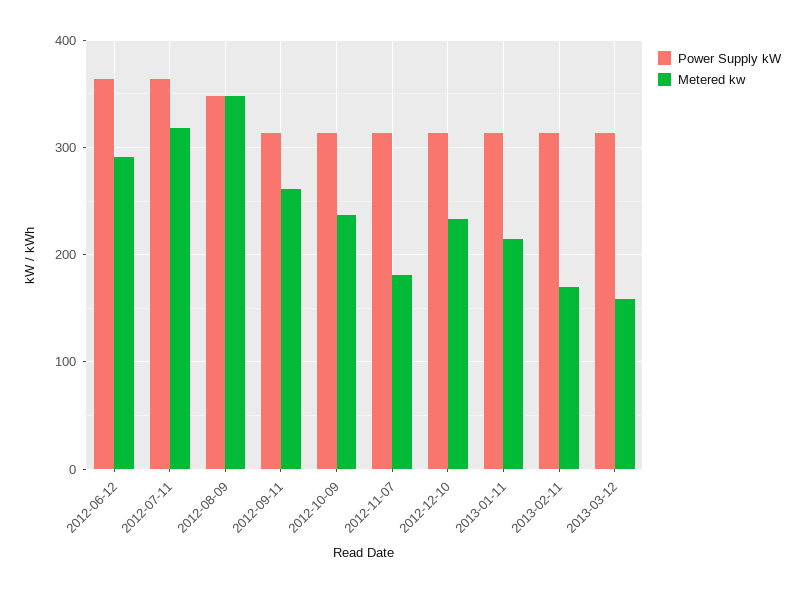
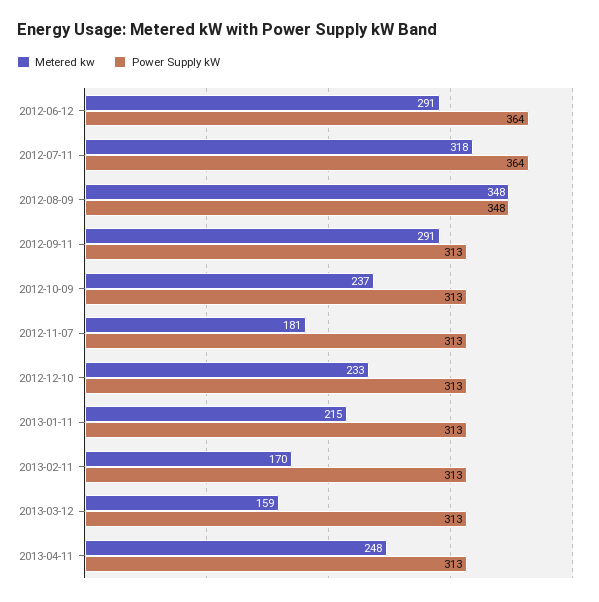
Metered kw, 2012-09-11: 260 -> 291
Metered kw, 2013-04-11: none -> 248
Power Supply kW, 2013-04-11: none -> 313

